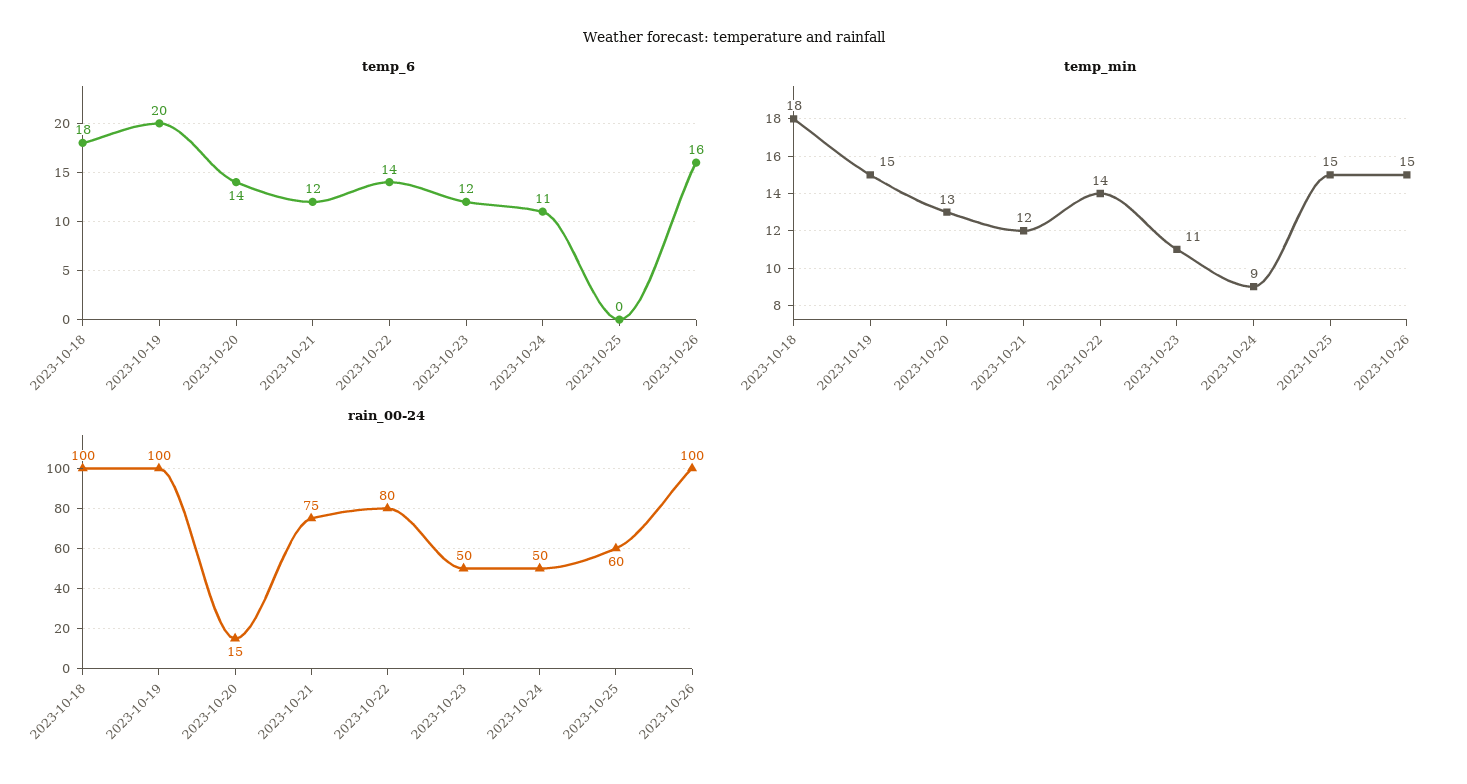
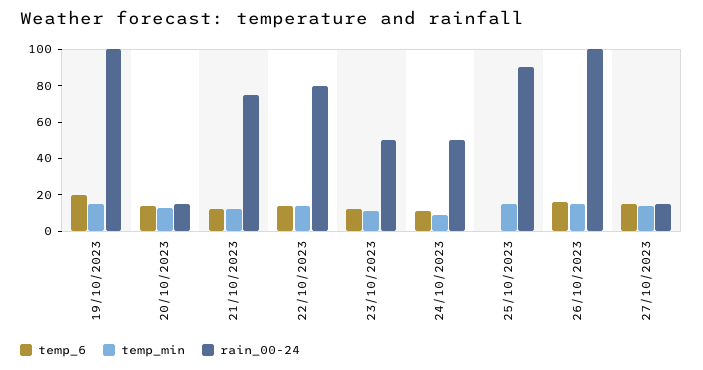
temp_6, 2023-10-18: 18 -> none
temp_min, 2023-10-18: 18 -> none
rain_00-24, 2023-10-18: 100 -> none
rain_00-24, 2023-10-25: 60 -> 90
temp_6, 27/10/2023: none -> 15
temp_min, 27/10/2023: none -> 15
rain_00-24, 27/10/2023: none -> 15

